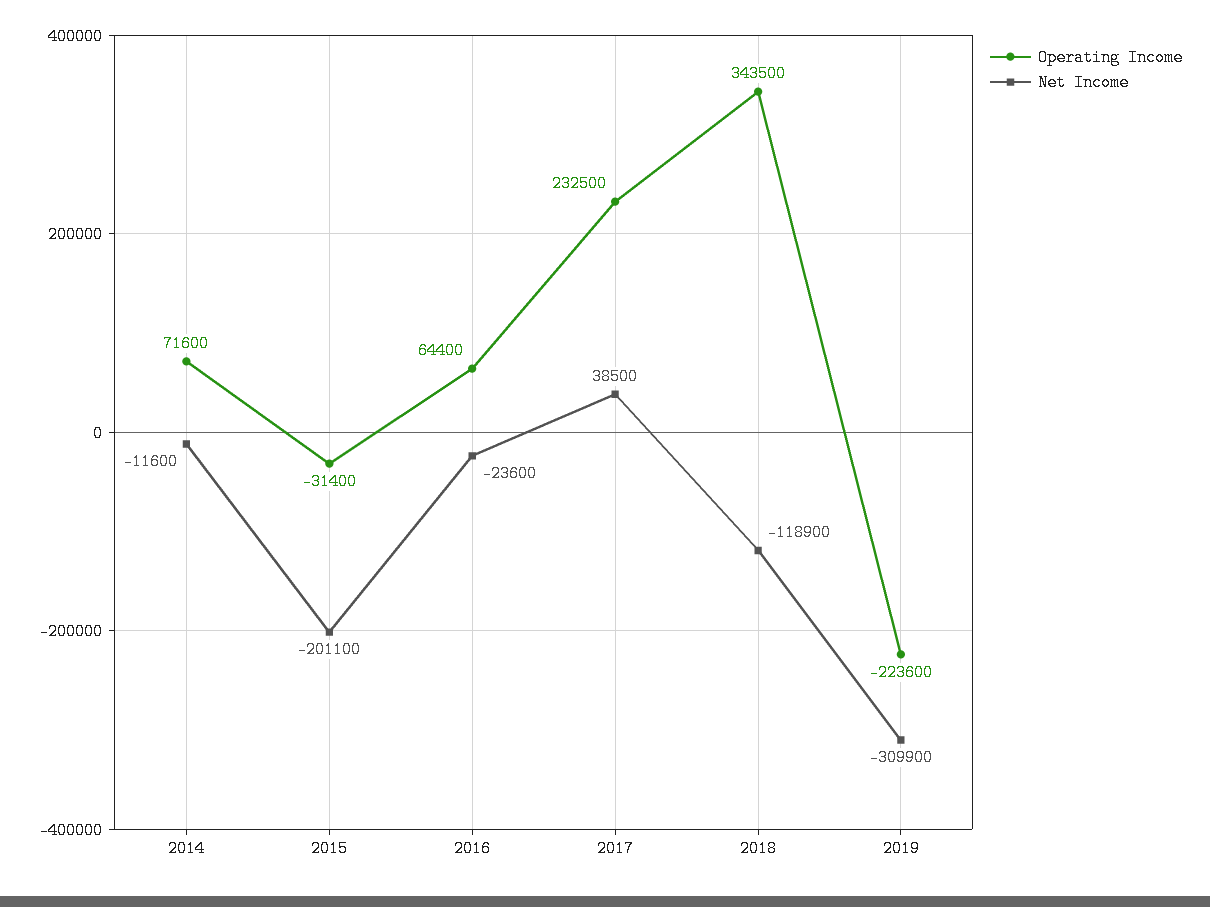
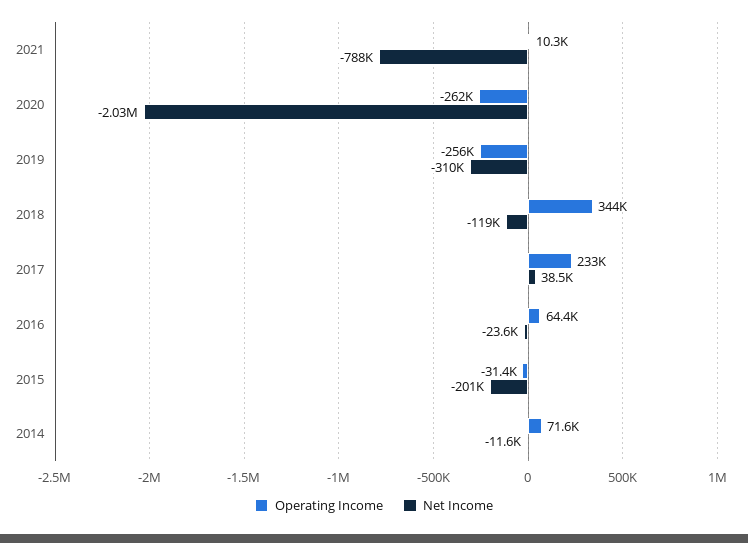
Operating Income, 2019: -223600 -> -256000
Operating Income, 2021: none -> 10300
Net Income, 2021: none -> -788000
Operating Income, 2020: none -> -262000
Net Income, 2020: none -> -2030000

